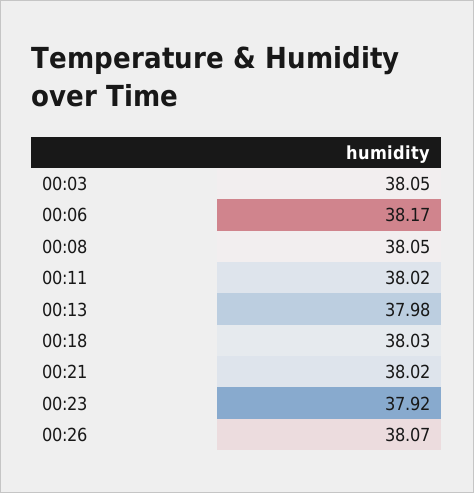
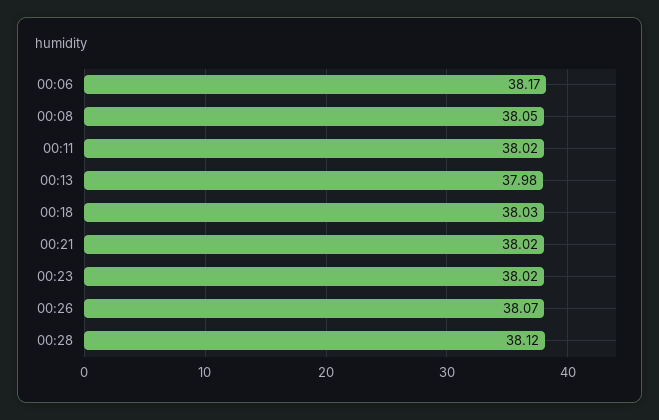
00:03: 38.05 -> none
00:23: 37.92 -> 38.02
00:28: none -> 38.12

